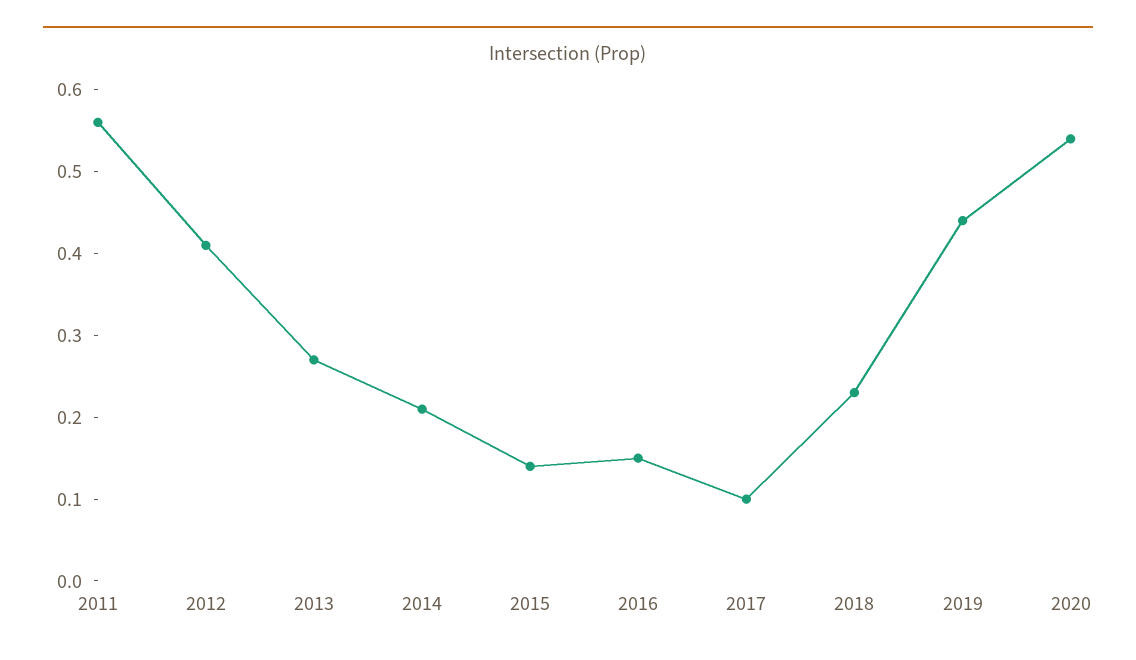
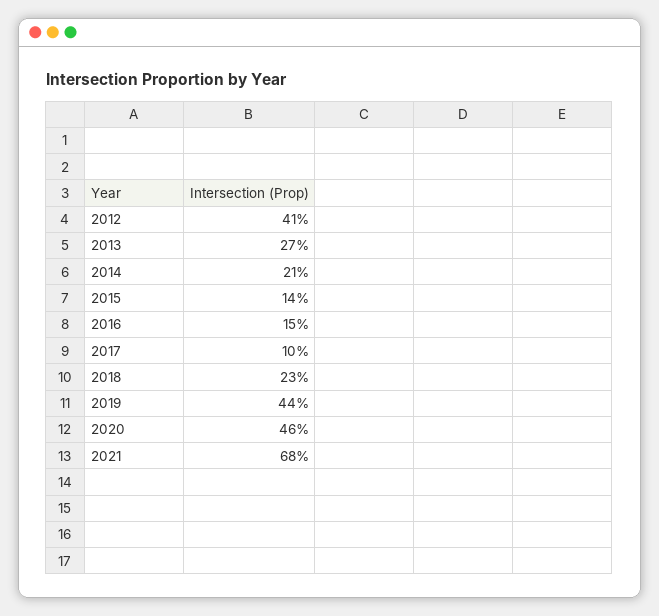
2011: 0.56 -> none
2020: 0.54 -> 0.46
2021: none -> 0.68

